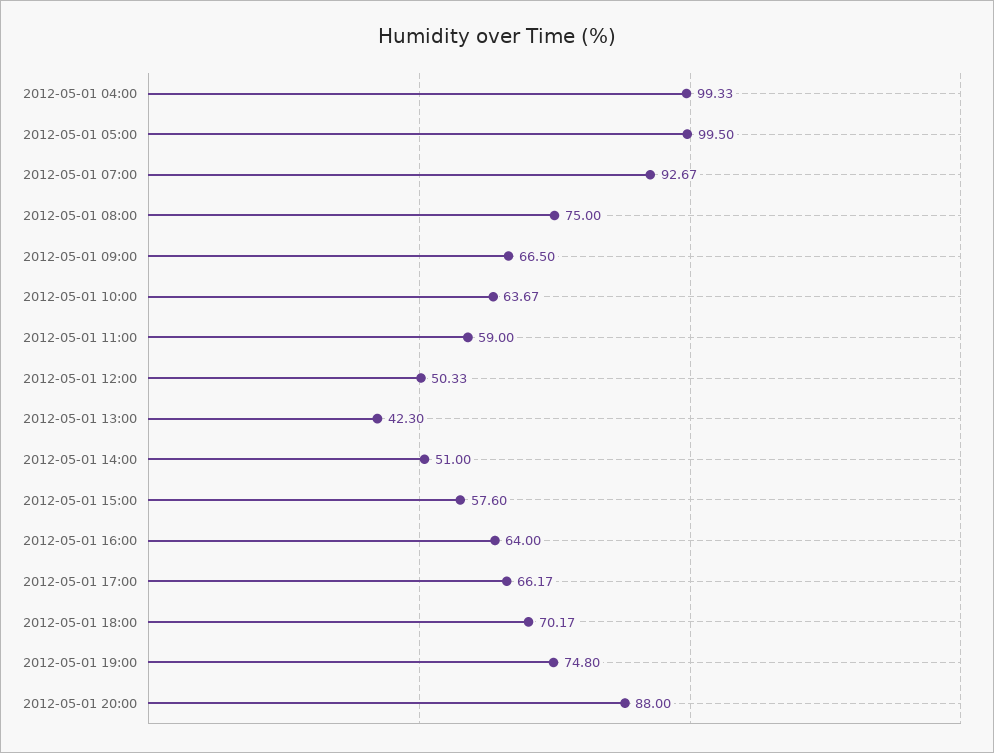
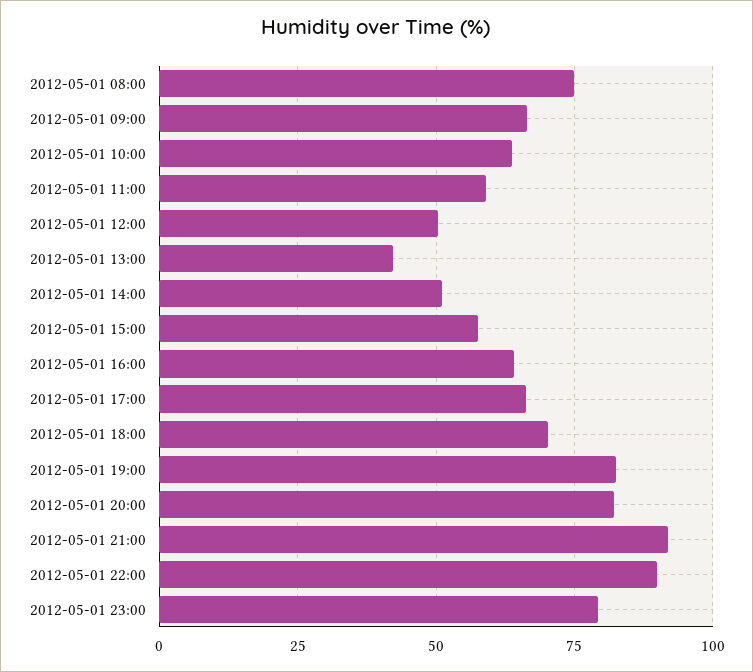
2012-05-01 04:00: 99.33 -> none
2012-05-01 05:00: 99.5 -> none
2012-05-01 07:00: 92.67 -> none
2012-05-01 19:00: 74.8 -> 82.5
2012-05-01 20:00: 88 -> 82.5
2012-05-01 21:00: none -> 92.5
2012-05-01 22:00: none -> 90
2012-05-01 23:00: none -> 80

